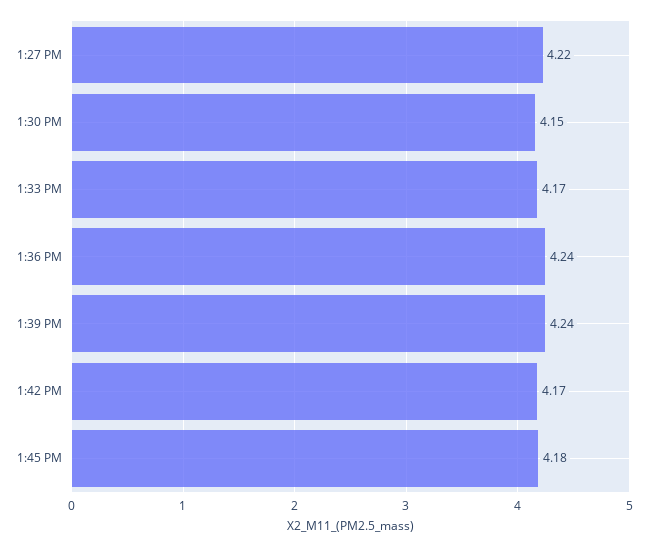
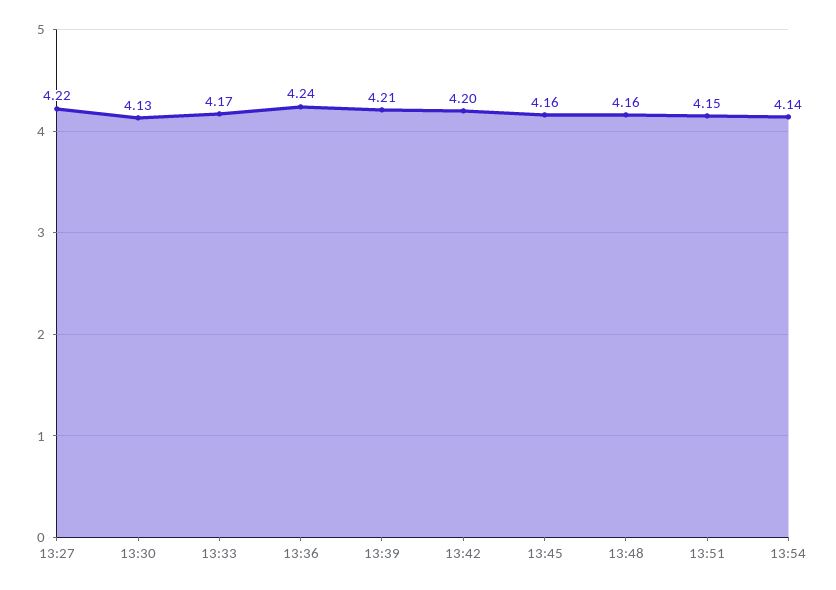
1:30 PM: 4.15 -> 4.13
1:39 PM: 4.24 -> 4.21
1:42 PM: 4.17 -> 4.2
1:45 PM: 4.18 -> 4.16
13:48: none -> 4.16
13:51: none -> 4.15
13:54: none -> 4.14

